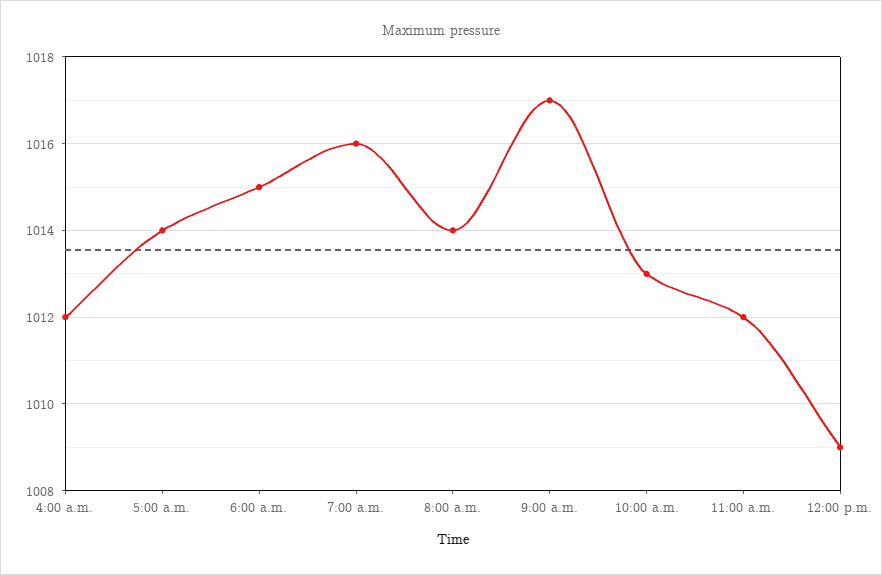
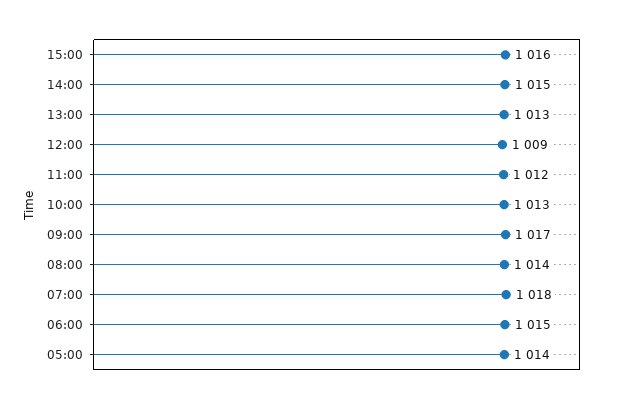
4:00 a.m.: 1012 -> none
7:00 a.m.: 1016 -> 1018
15:00: none -> 1016
14:00: none -> 1015
13:00: none -> 1013

